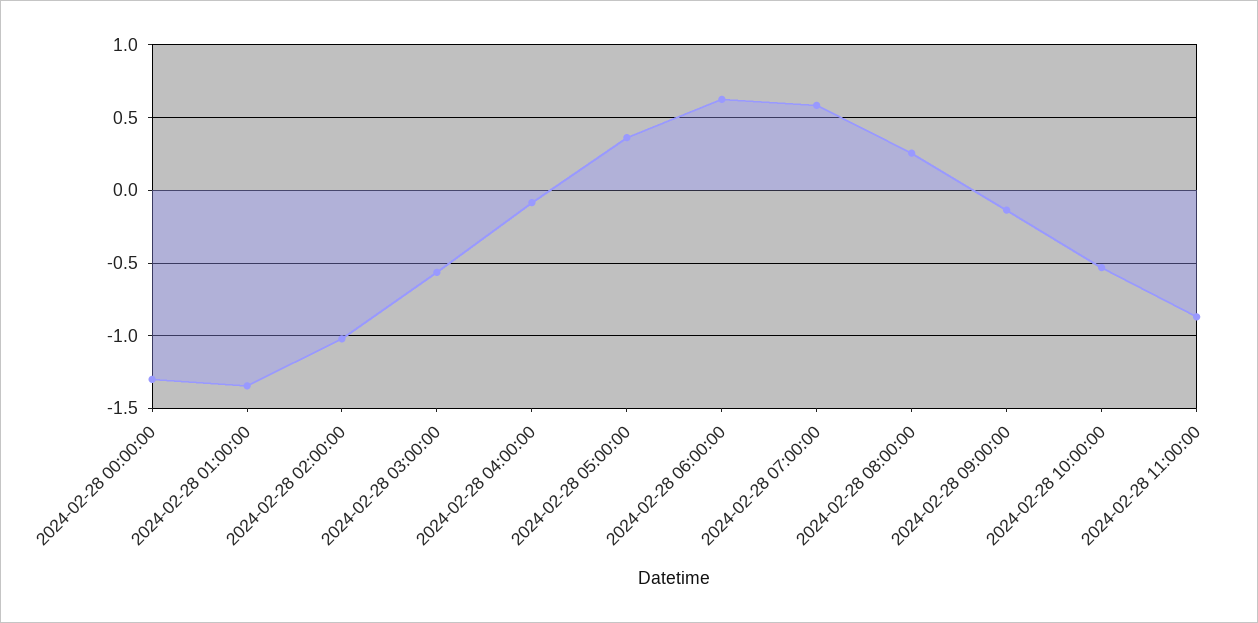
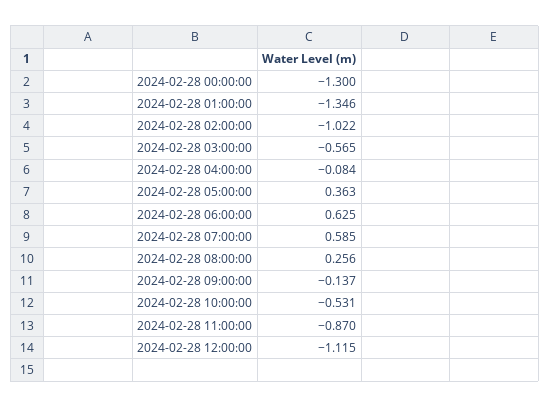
2024-02-28 12:00:00: none -> -1.115

